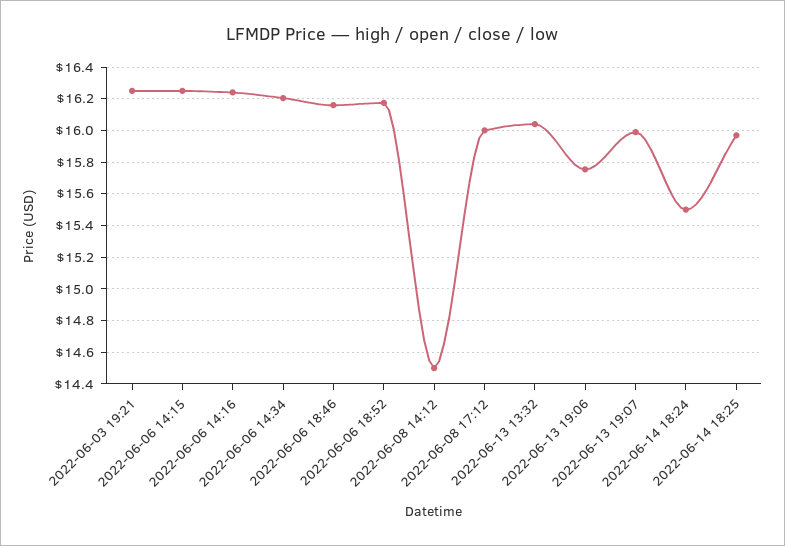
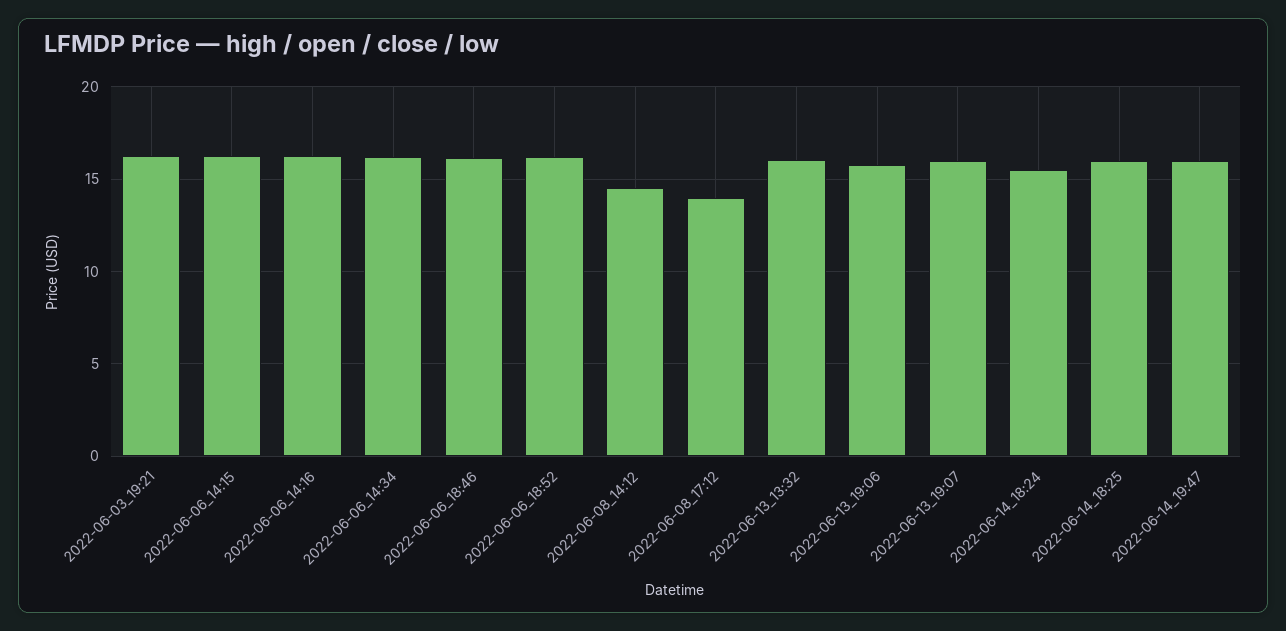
2022-06-08 17:12: 16 -> 14
2022-06-14_19:47: none -> 16

